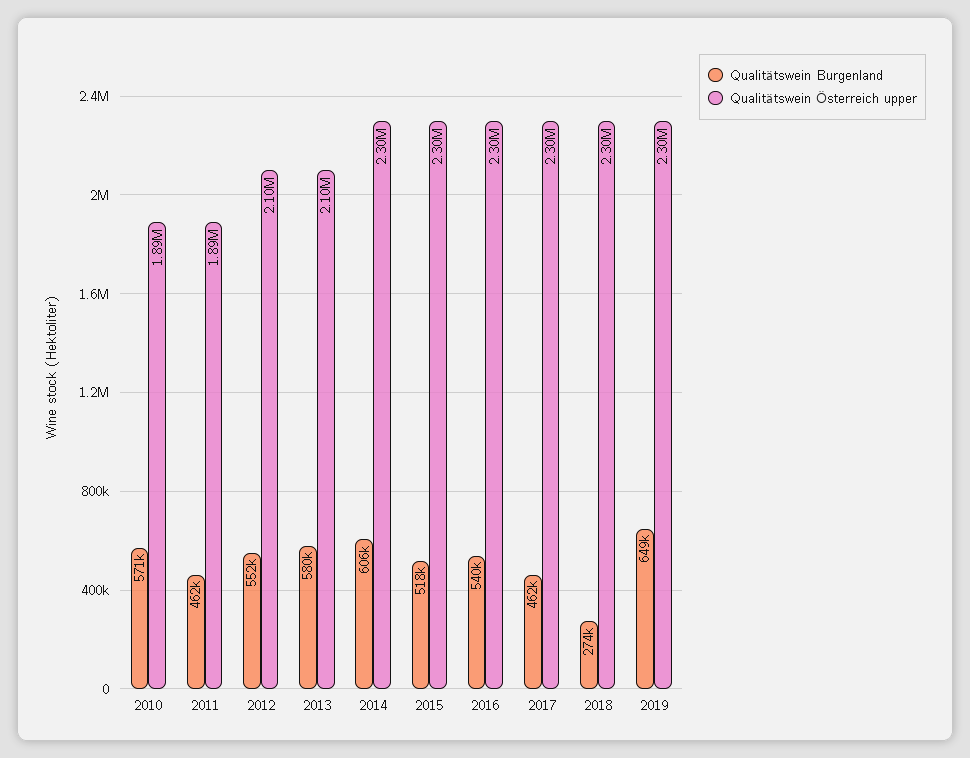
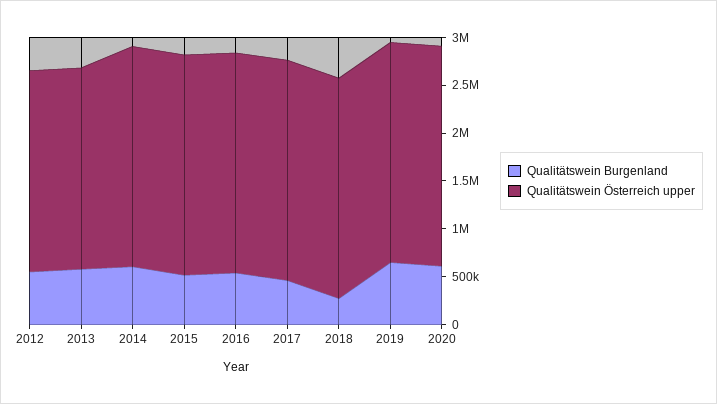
Qualitätswein Burgenland, 2010: 571000 -> none
Qualitätswein Österreich upper, 2010: 1890000 -> none
Qualitätswein Burgenland, 2011: 462000 -> none
Qualitätswein Österreich upper, 2011: 1890000 -> none
Qualitätswein Burgenland, 2020: none -> 600000
Qualitätswein Österreich upper, 2020: none -> 2300000

